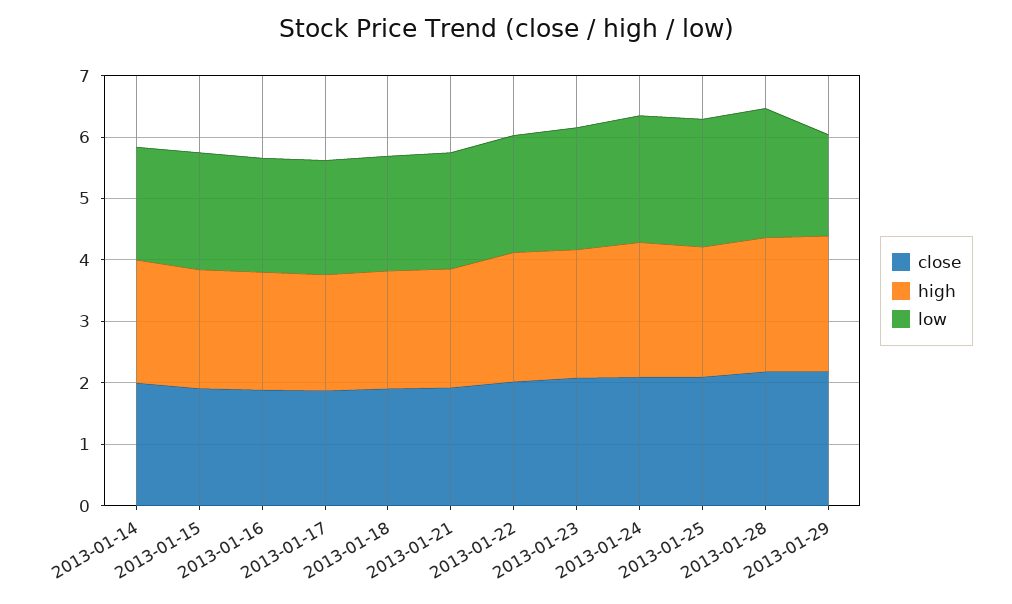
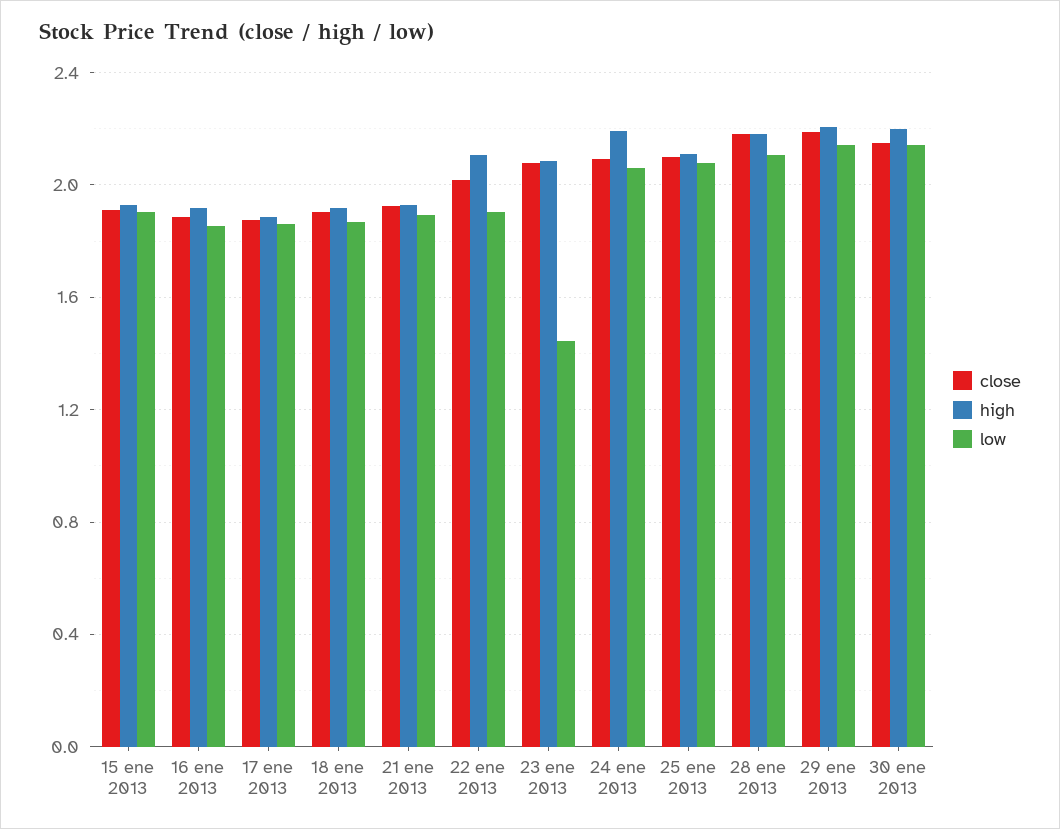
close, 2013-01-14: 2 -> none
high, 2013-01-14: 2 -> none
low, 2013-01-14: 1.8 -> none
low, 2013-01-23: 2 -> 1.45
low, 2013-01-29: 1.6 -> 2.15
close, 30 ene 2013: none -> 2.15
high, 30 ene 2013: none -> 2.2
low, 30 ene 2013: none -> 2.15

